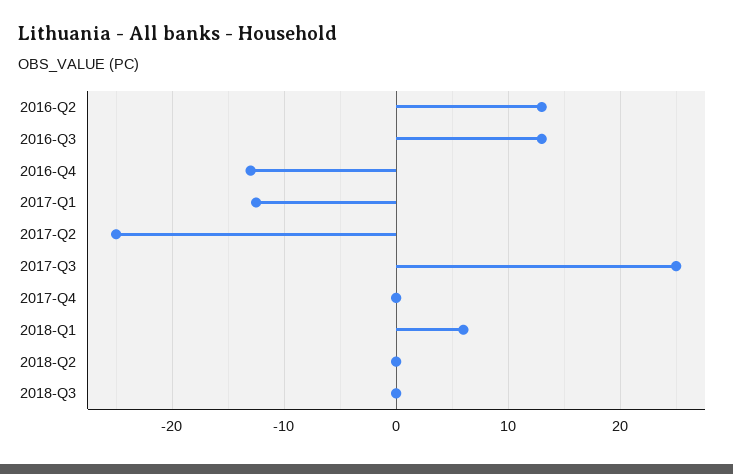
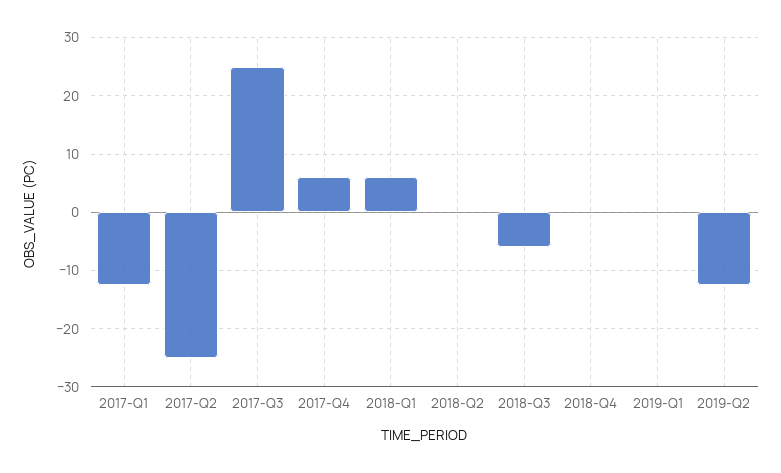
2016-Q2: 13 -> none
2016-Q3: 13 -> none
2016-Q4: -13 -> none
2017-Q4: 0 -> 6
2018-Q3: 0 -> -6
2018-Q4: none -> 0
2019-Q1: none -> 0
2019-Q2: none -> -12

